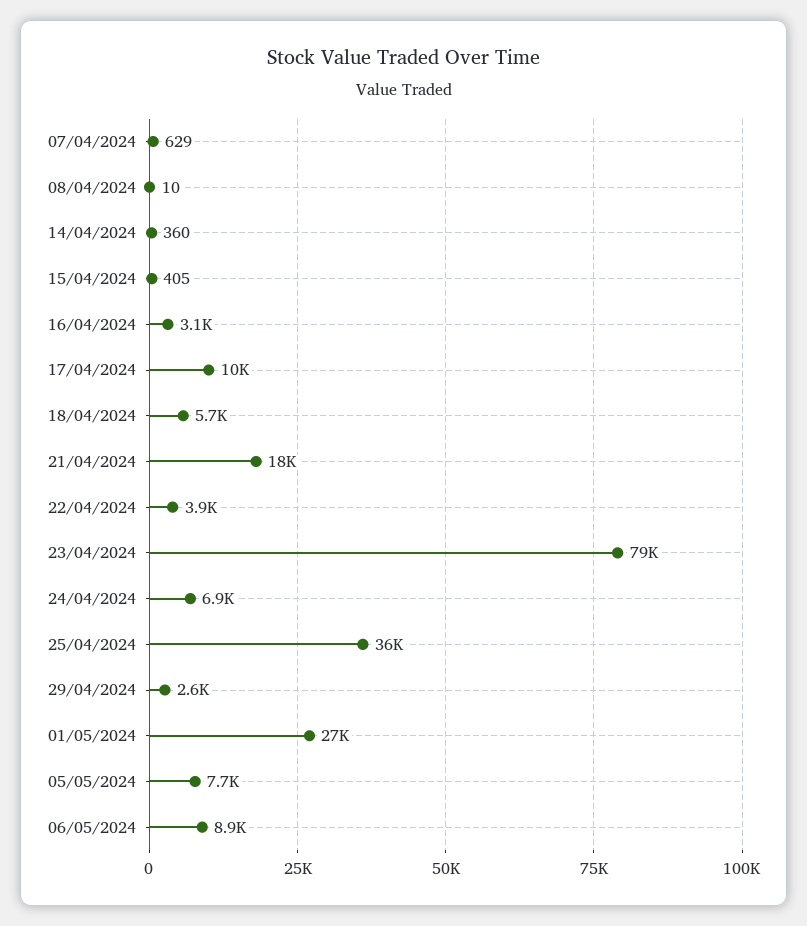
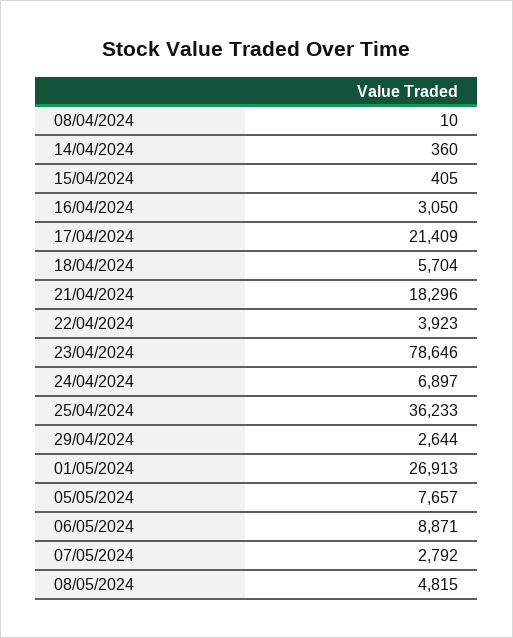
07/04/2024: 629 -> none
17/04/2024: 10000 -> 21409
07/05/2024: none -> 2792
08/05/2024: none -> 4815

